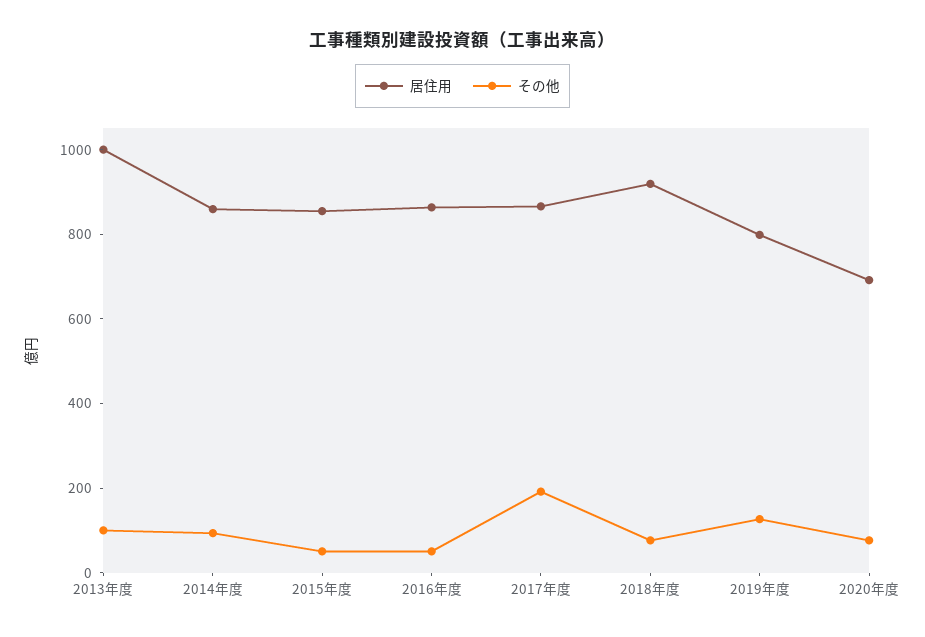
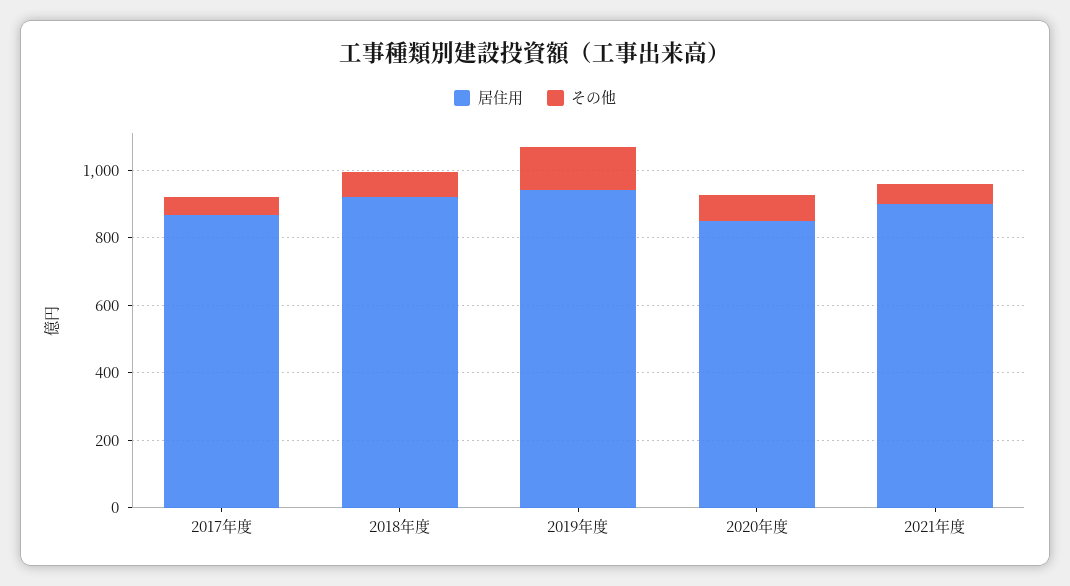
居住用, 2013年度: 1000 -> none
その他, 2013年度: 100 -> none
居住用, 2014年度: 850 -> none
その他, 2014年度: 100 -> none
居住用, 2015年度: 850 -> none
その他, 2015年度: 50 -> none
居住用, 2016年度: 850 -> none
その他, 2016年度: 50 -> none
その他, 2017年度: 200 -> 50
居住用, 2019年度: 800 -> 950
居住用, 2020年度: 700 -> 850
居住用, 2021年度: none -> 900
その他, 2021年度: none -> 50

